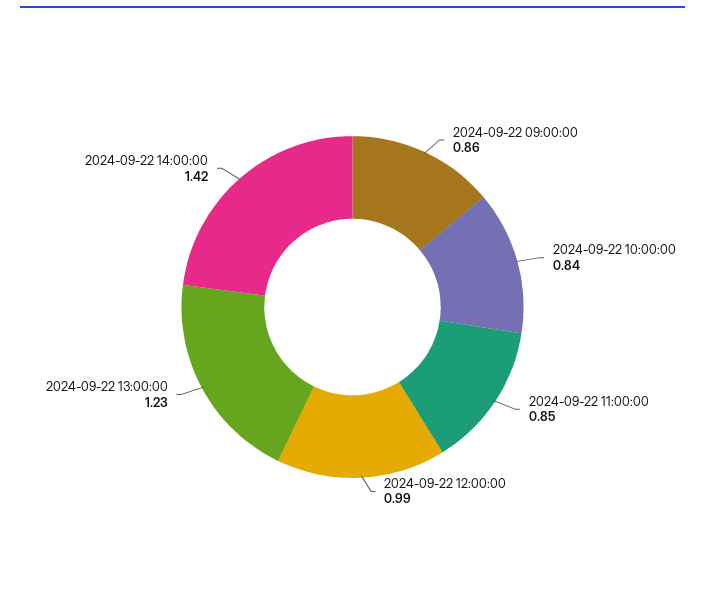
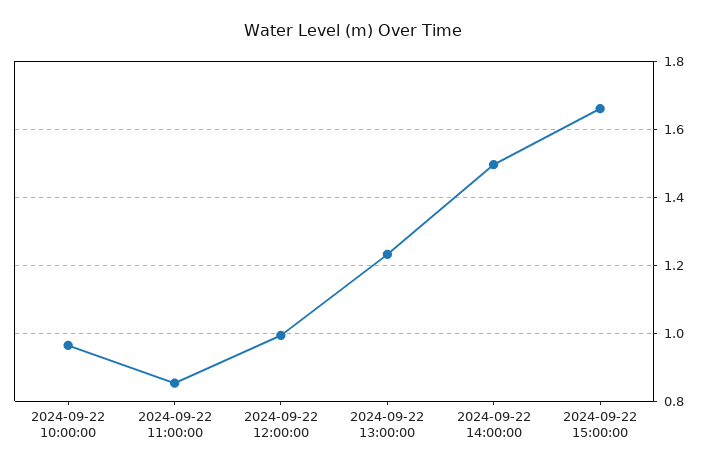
2024-09-22 09:00:00: 0.86 -> none
2024-09-22 10:00:00: 0.84 -> 0.96
2024-09-22 14:00:00: 1.42 -> 1.5
2024-09-22 15:00:00: none -> 1.66

